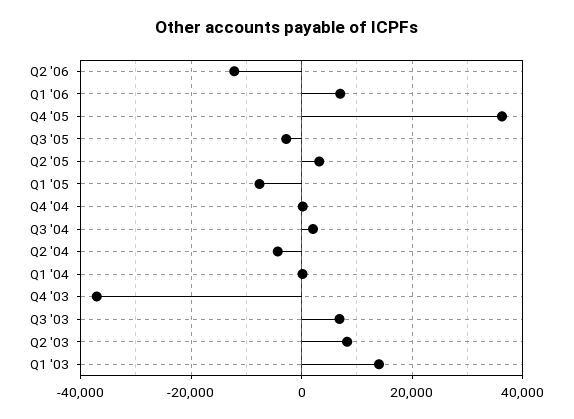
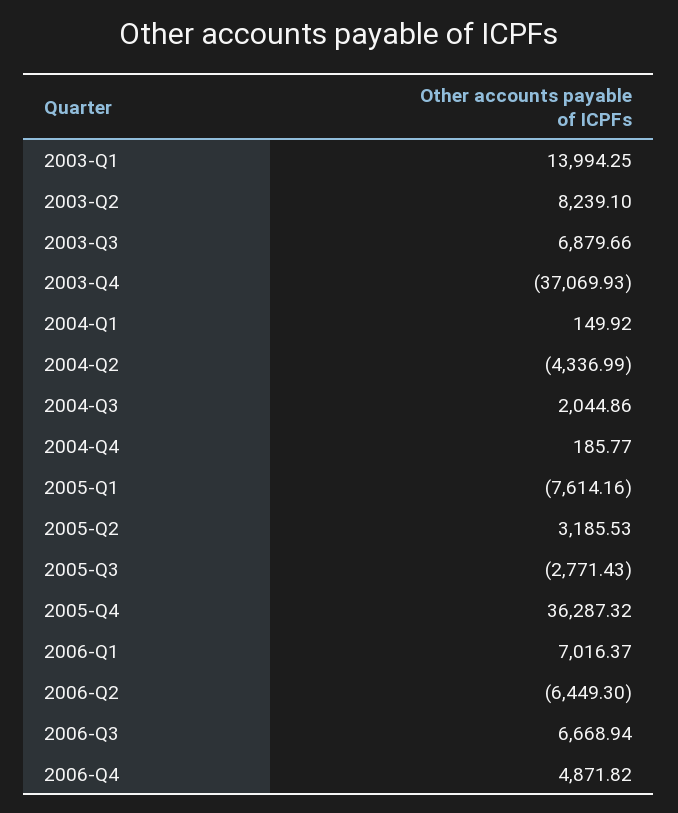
Q2 '06: -12000 -> -6449.3
2006-Q3: none -> 6668.94
2006-Q4: none -> 4871.82

